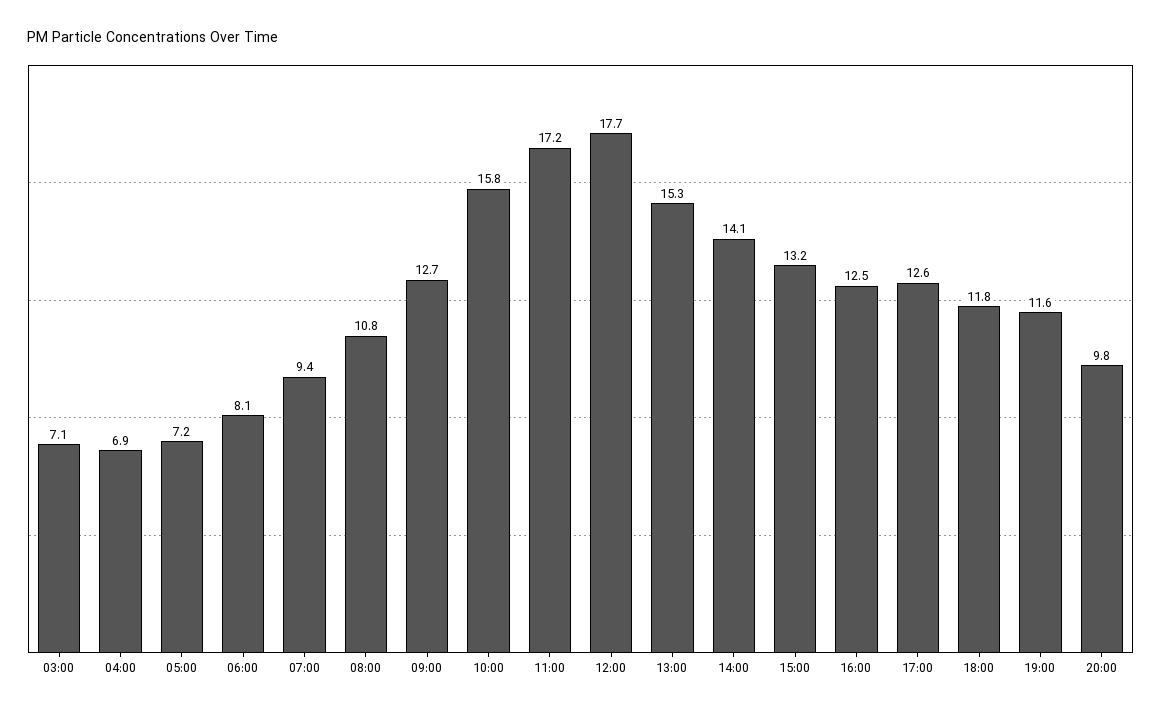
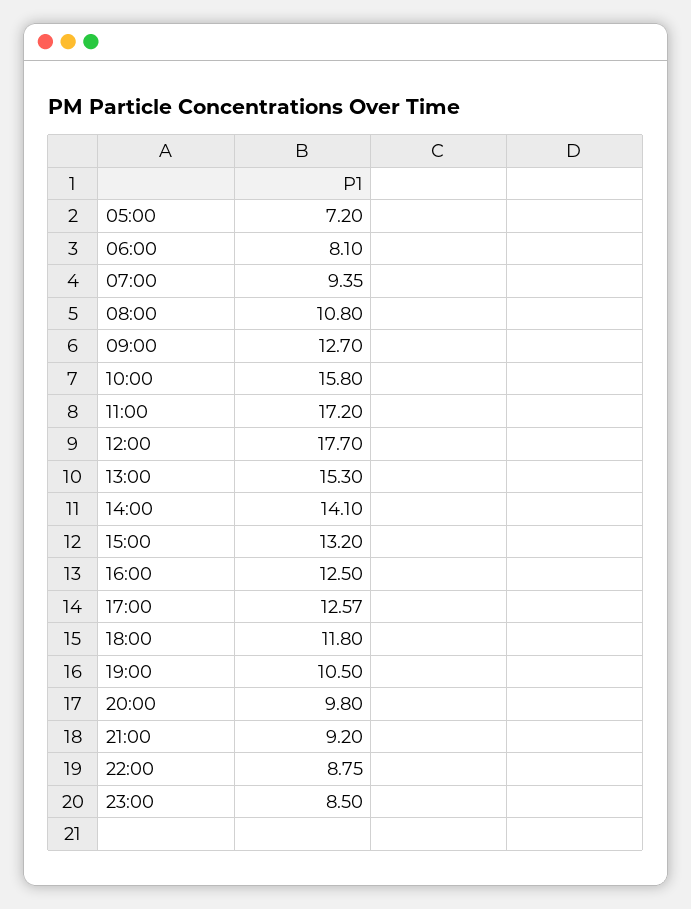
03:00: 7.1 -> none
04:00: 6.9 -> none
19:00: 11.6 -> 10.5
21:00: none -> 9.2
22:00: none -> 8.75
23:00: none -> 8.5

